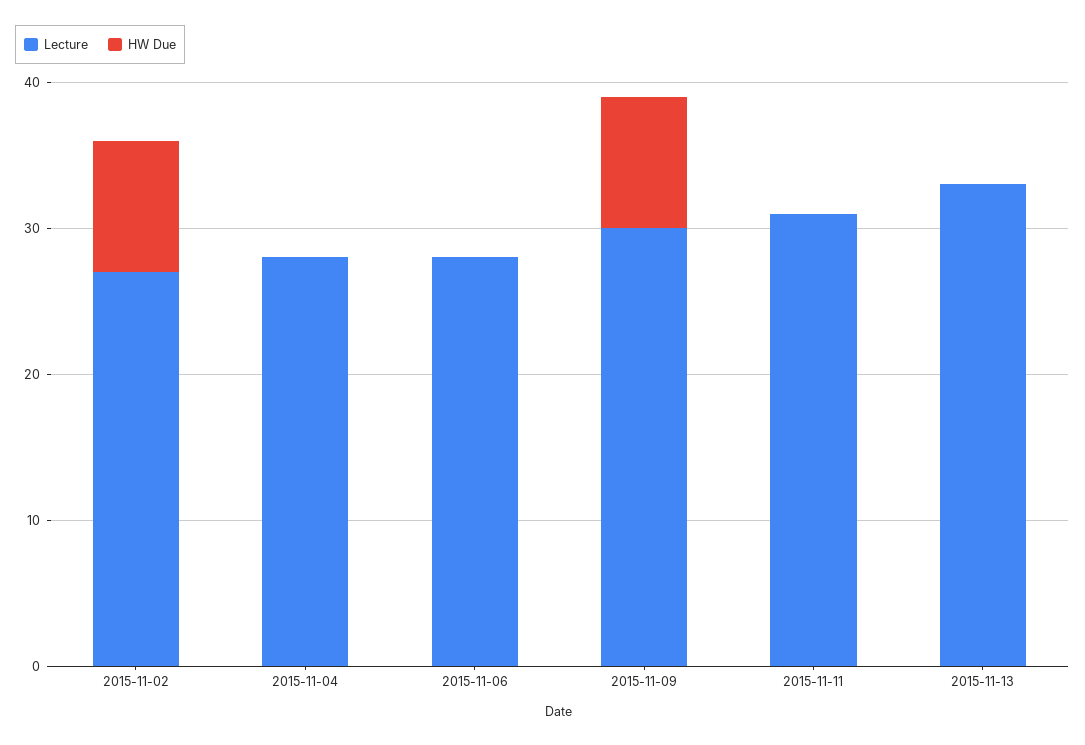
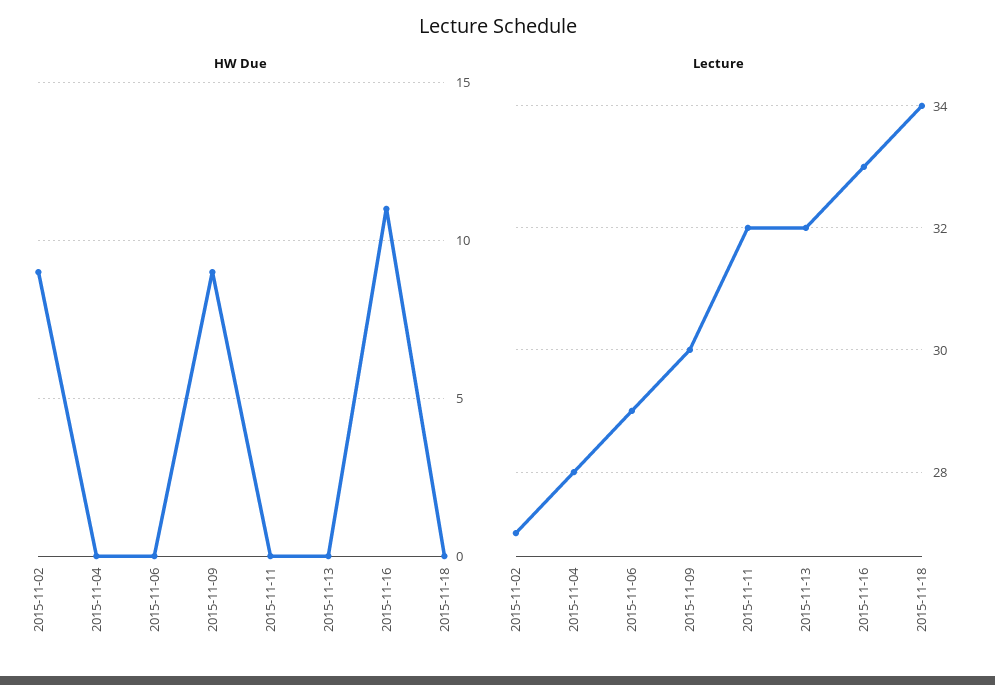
Lecture, 2015-11-06: 28 -> 29
Lecture, 2015-11-11: 31 -> 32
Lecture, 2015-11-13: 33 -> 32
HW Due, 2015-11-16: none -> 11
HW Due, 2015-11-18: none -> 0
Lecture, 2015-11-16: none -> 33
Lecture, 2015-11-18: none -> 34

